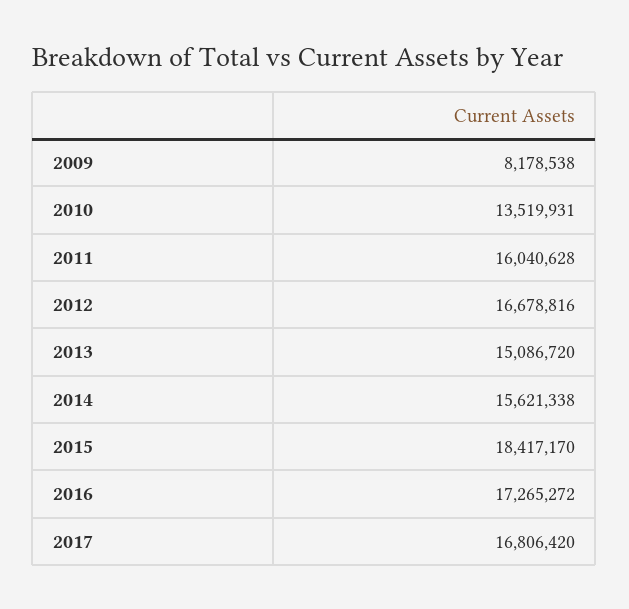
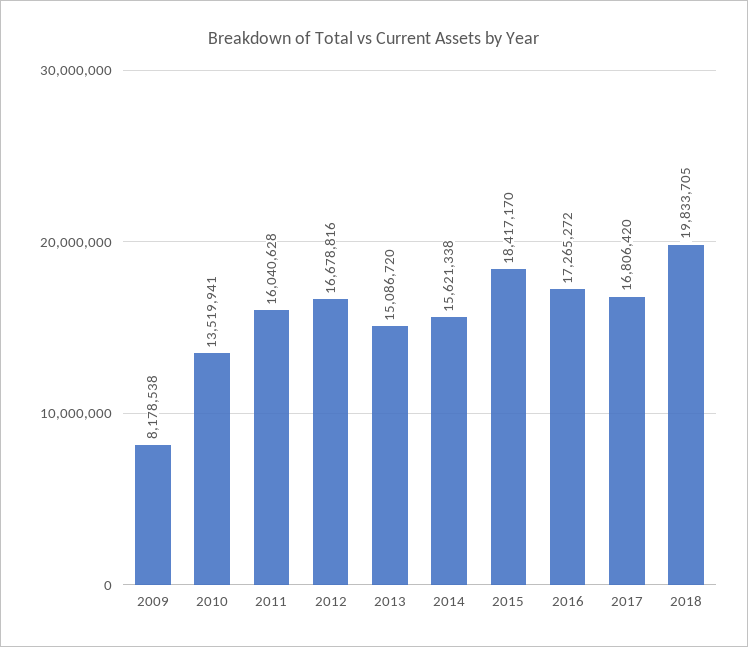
2010: 13519931 -> 13519941
2018: none -> 19833705

